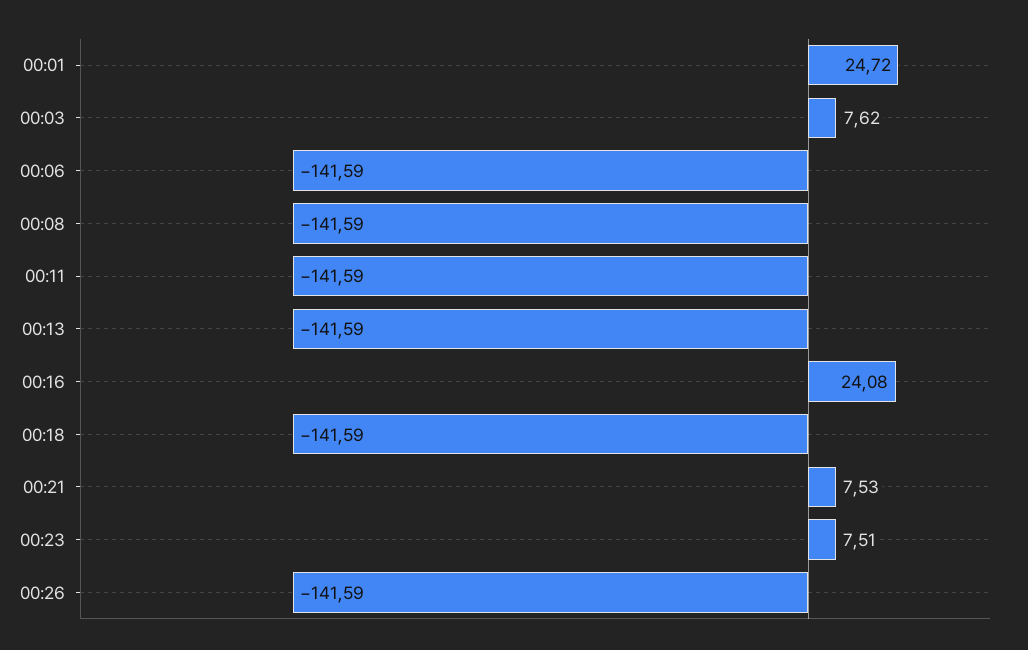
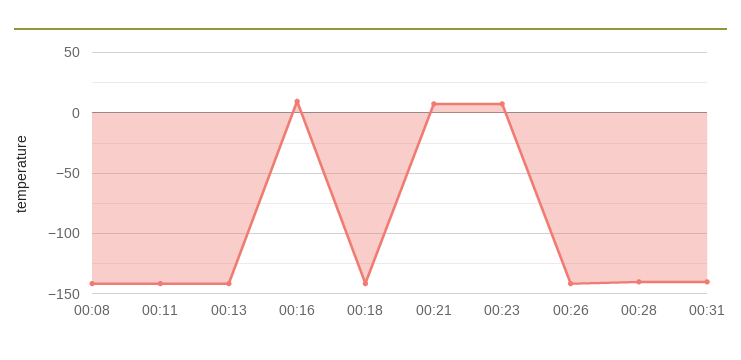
00:01: 24.72 -> none
00:03: 7.62 -> none
00:06: -141.59 -> none
00:16: 24.08 -> 10
00:28: none -> -140
00:31: none -> -140

